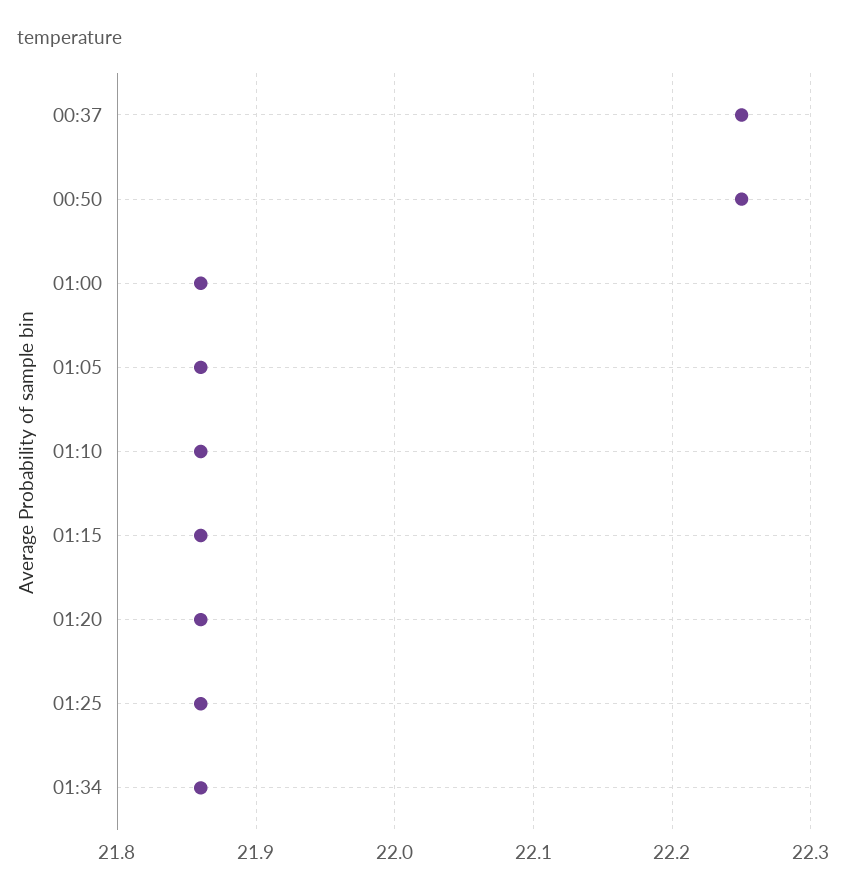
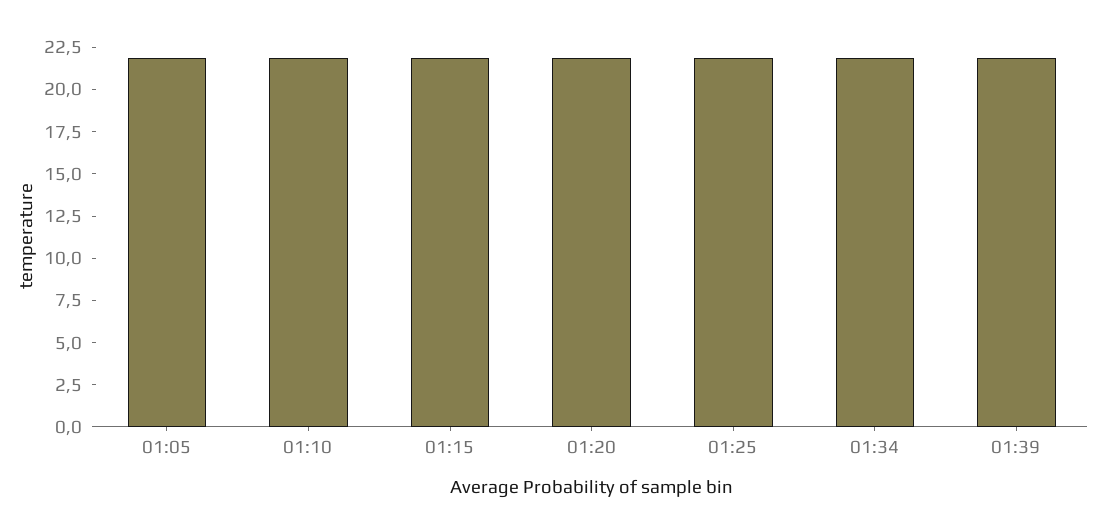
00:37: 22.25 -> none
00:50: 22.25 -> none
01:00: 21.86 -> none
01:39: none -> 22

